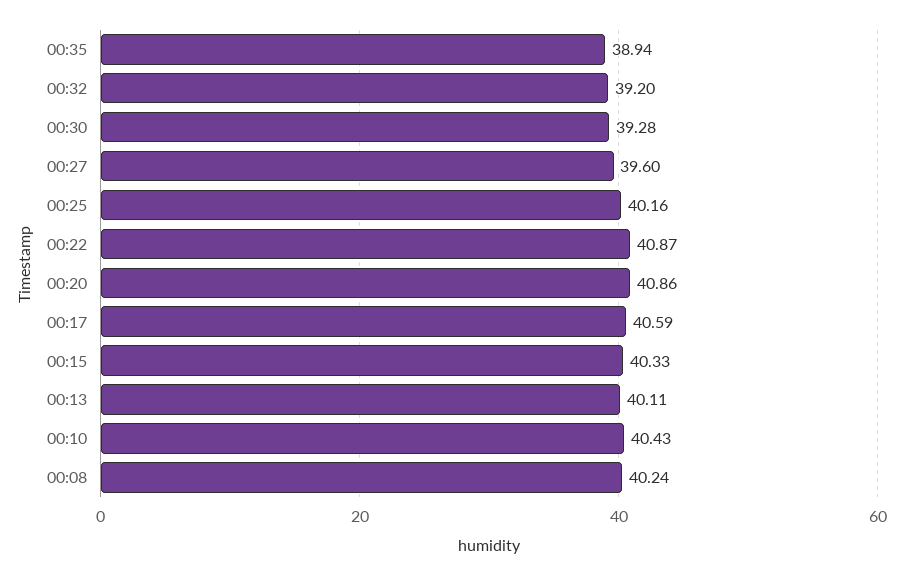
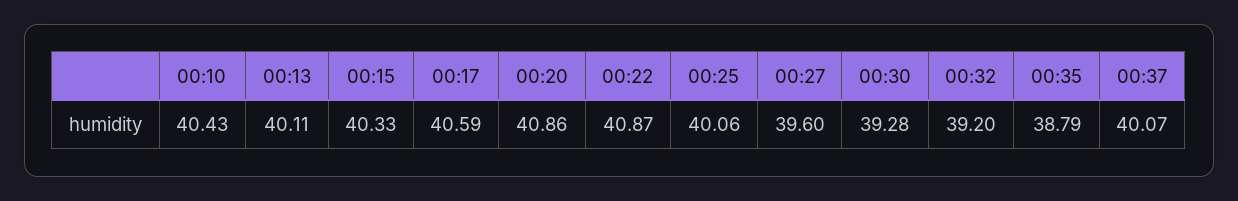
00:35: 38.94 -> 38.79
00:25: 40.16 -> 40.06
00:08: 40.24 -> none
00:37: none -> 40.07

